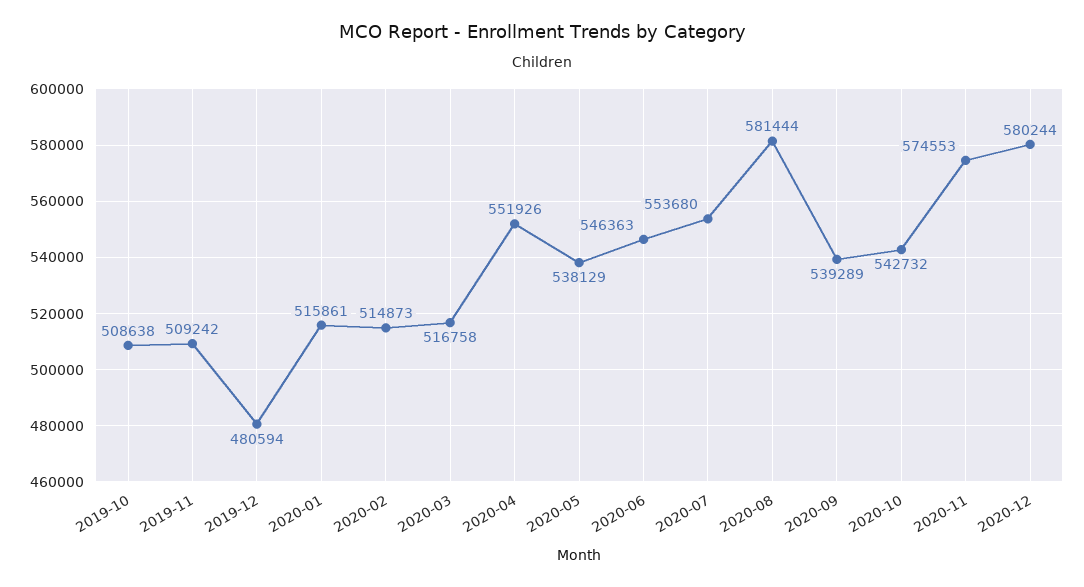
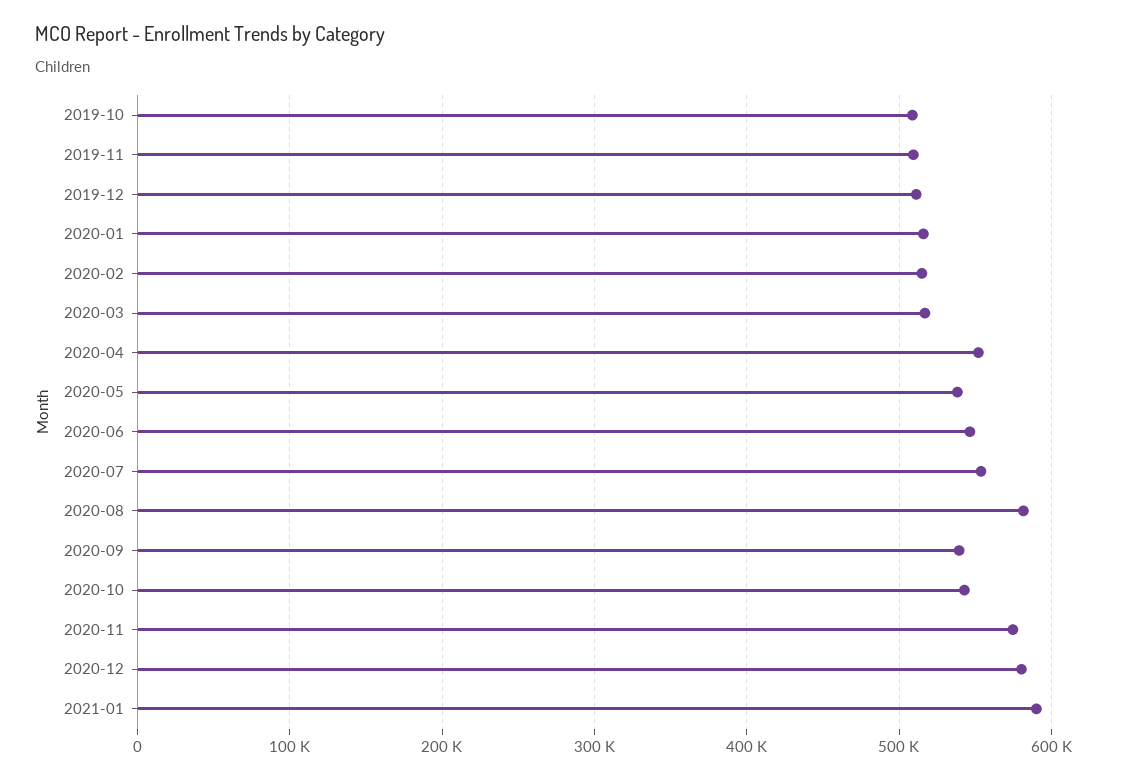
2019-12: 480594 -> 510000
2021-01: none -> 590000

